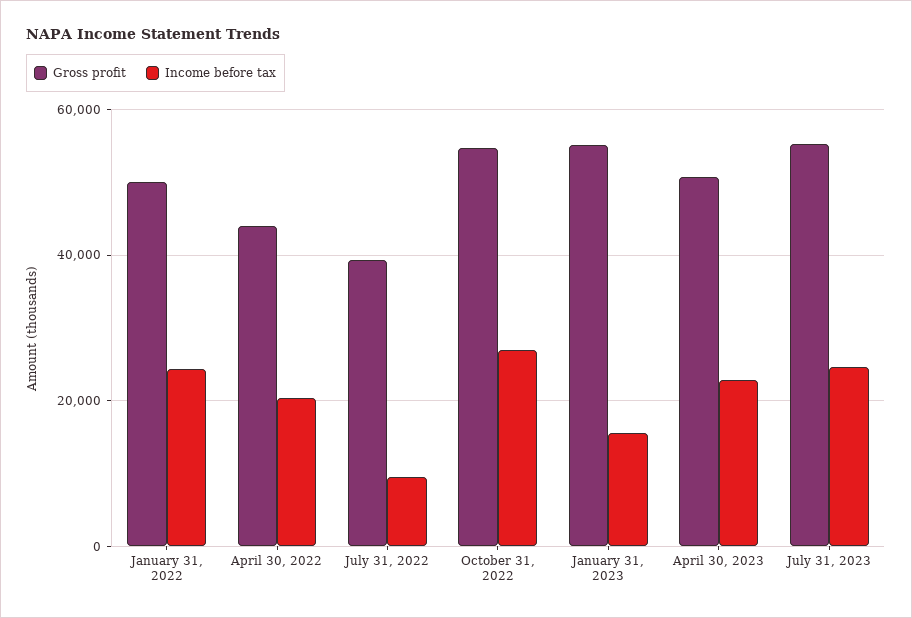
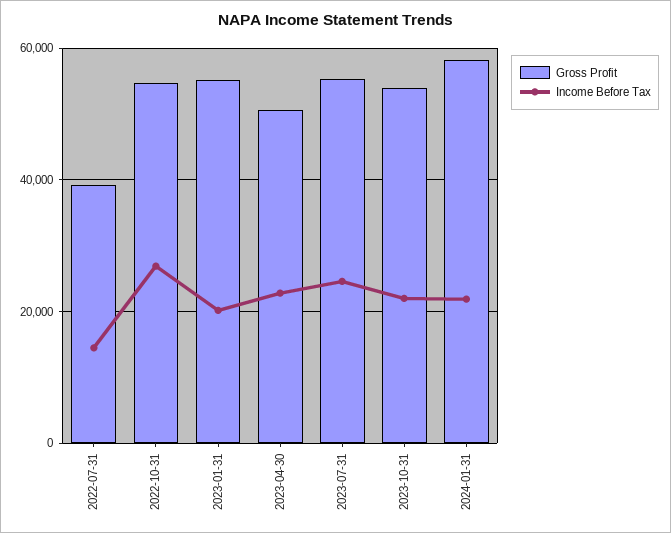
Gross profit, January 31, 2022: 50000 -> none
Income before tax, January 31, 2022: 24000 -> none
Gross profit, April 30, 2022: 44000 -> none
Income before tax, April 30, 2022: 20000 -> none
Income before tax, July 31, 2022: 10000 -> 14000
Income before tax, January 31, 2023: 16000 -> 20000
Gross profit, 2023-10-31: none -> 54000
Income before tax, 2023-10-31: none -> 22000
Gross profit, 2024-01-31: none -> 58000
Income before tax, 2024-01-31: none -> 22000

